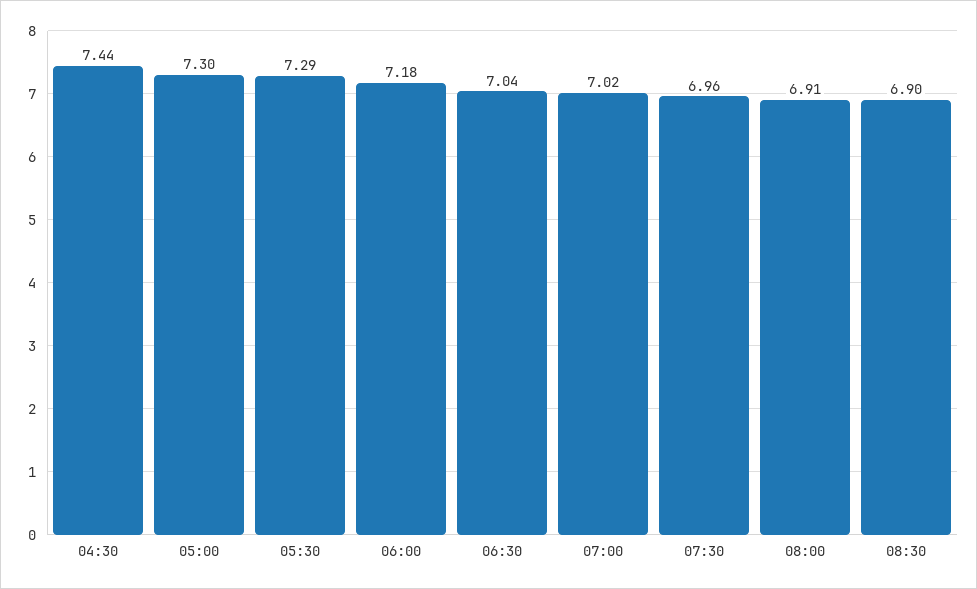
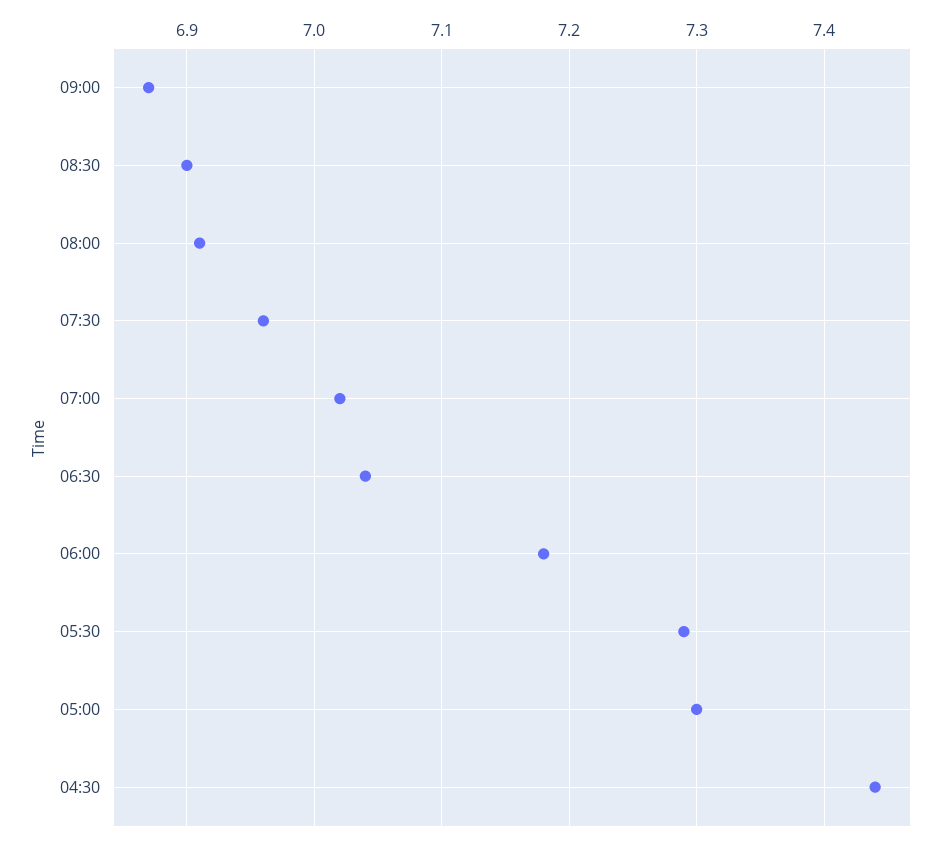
09:00: none -> 6.87

